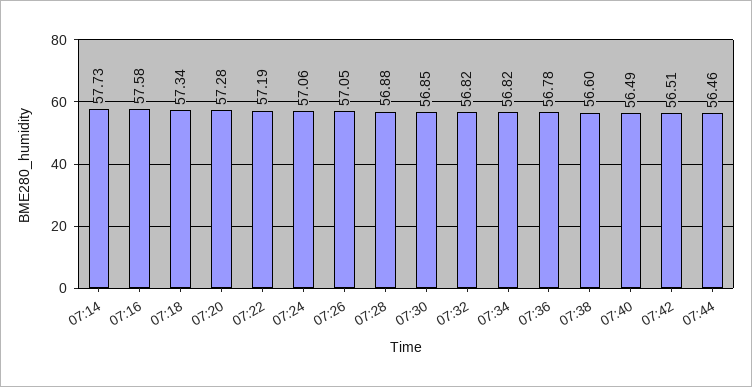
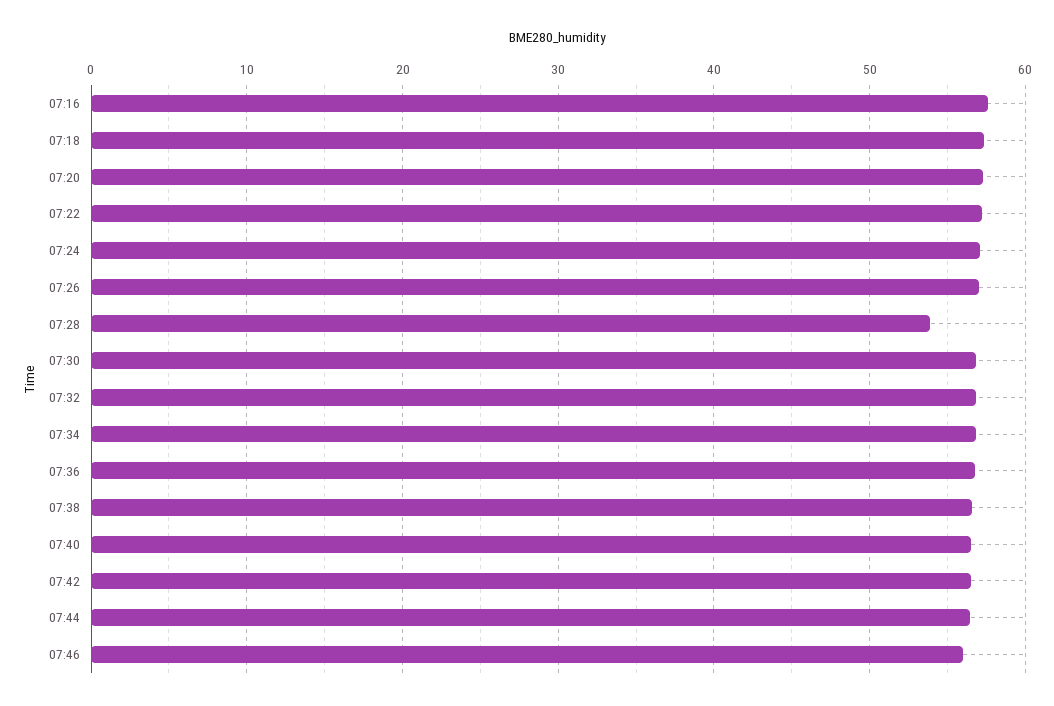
07:14: 57.73 -> none
07:28: 56.88 -> 54
07:46: none -> 56

